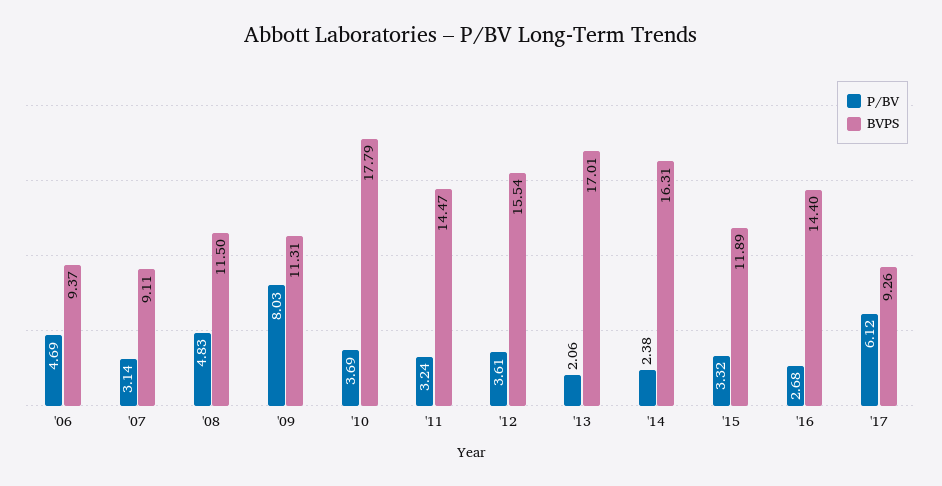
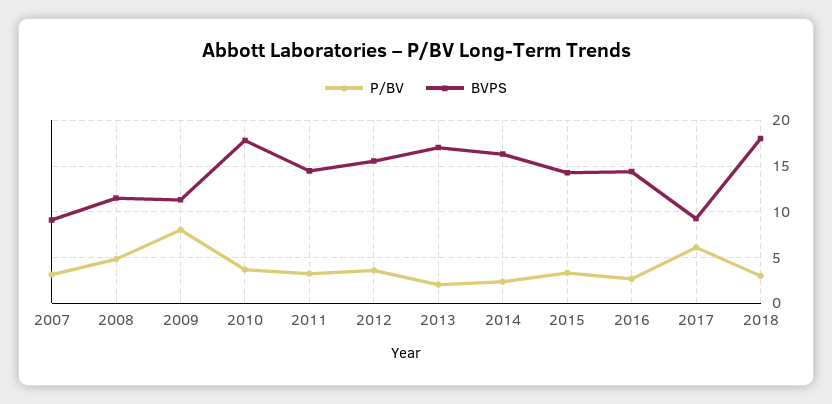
P/BV, '06: 4.69 -> none
BVPS, '06: 9.37 -> none
BVPS, '15: 11.89 -> 14
P/BV, 2018: none -> 3
BVPS, 2018: none -> 18

